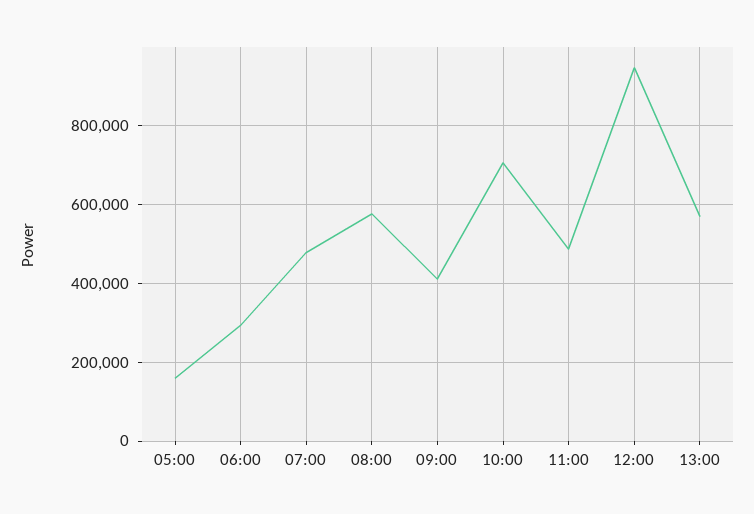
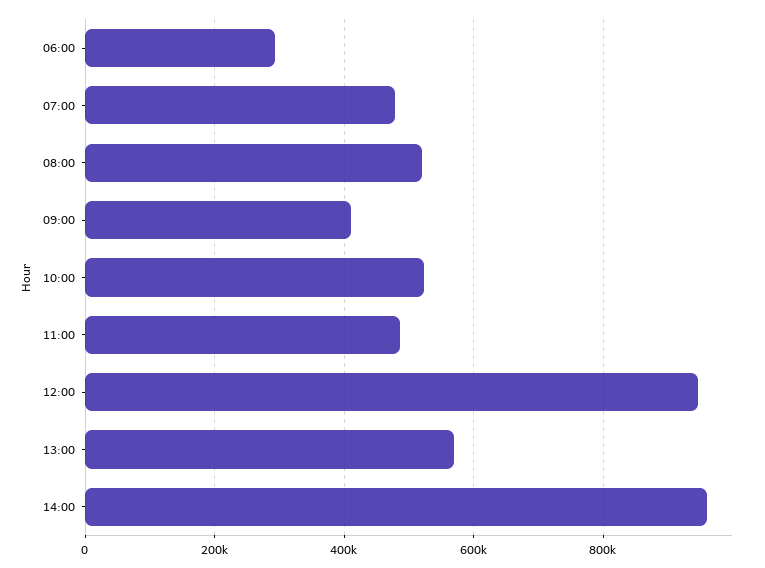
05:00: 160000 -> none
08:00: 580000 -> 520000
10:00: 700000 -> 520000
14:00: none -> 960000

